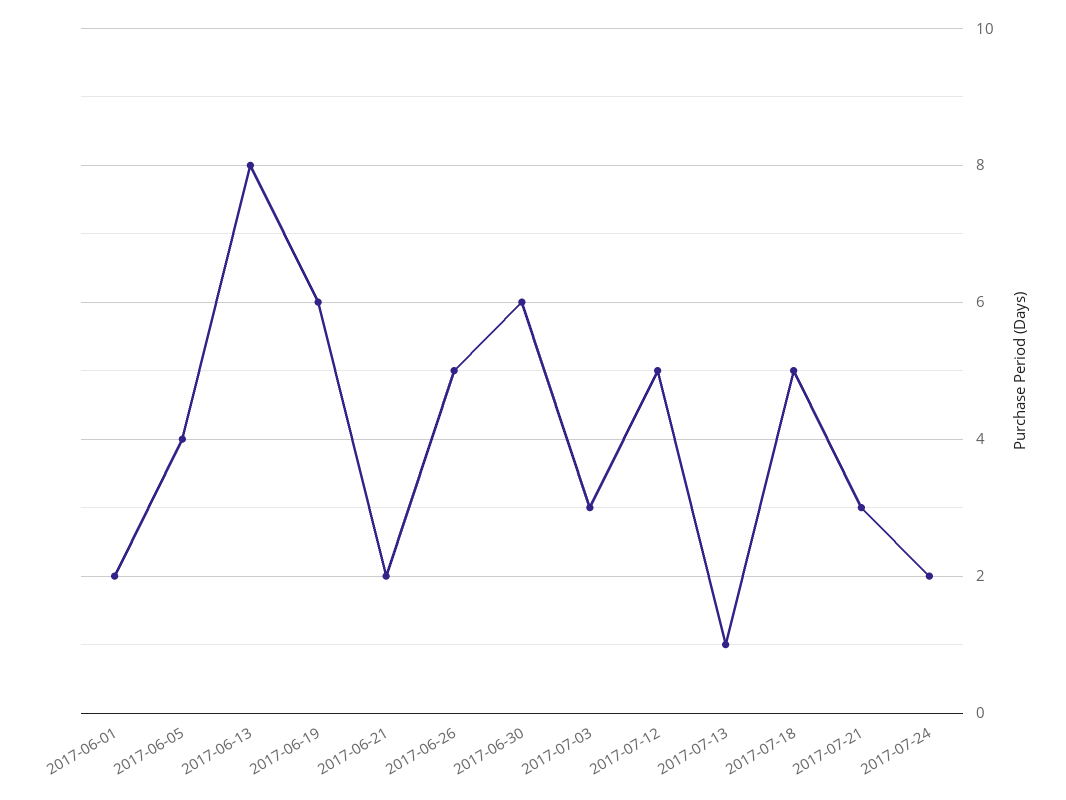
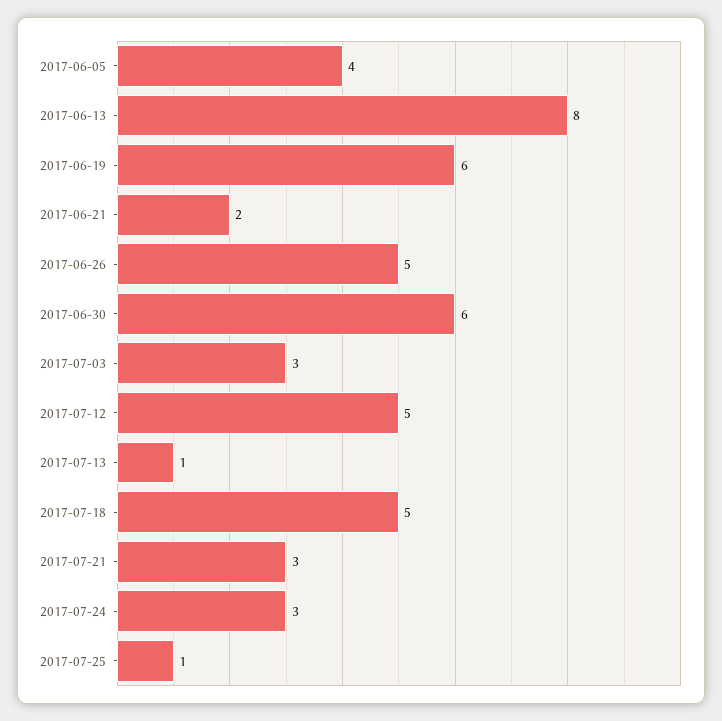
2017-06-01: 2 -> none
2017-07-24: 2 -> 3
2017-07-25: none -> 1

